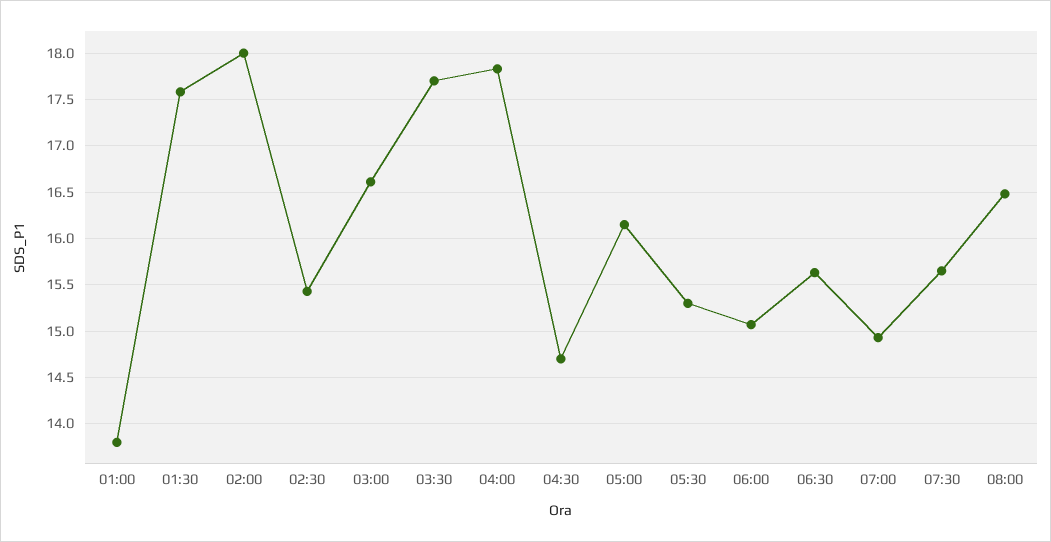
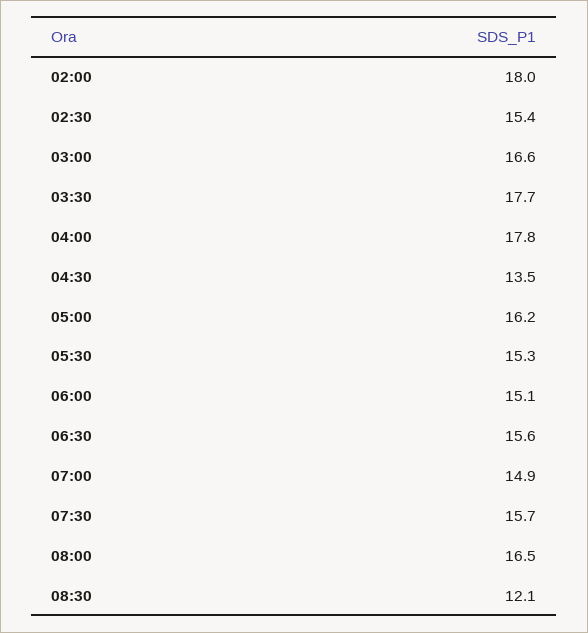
01:00: 13.8 -> none
01:30: 17.6 -> none
04:30: 14.7 -> 13.5
08:30: none -> 12.1

